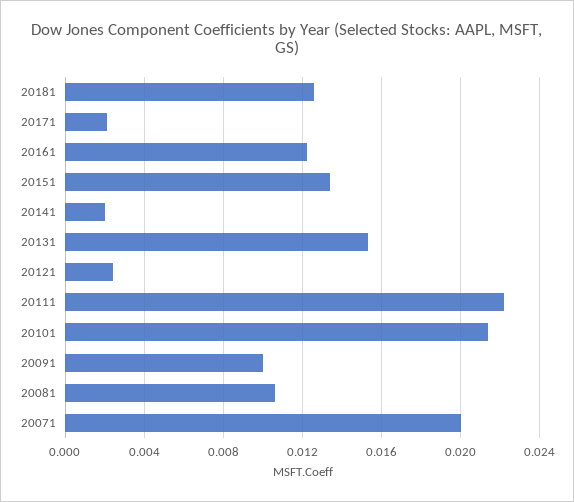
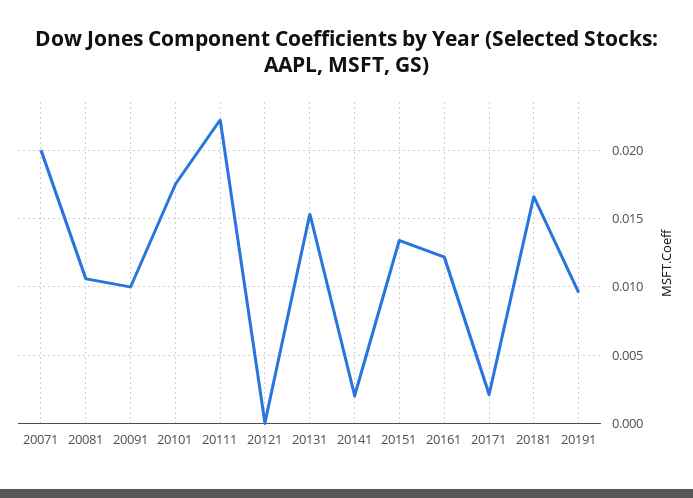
20181: 0.0125 -> 0.0165
20121: 0.0025 -> 0
20101: 0.0215 -> 0.0175
20191: none -> 0.0095

